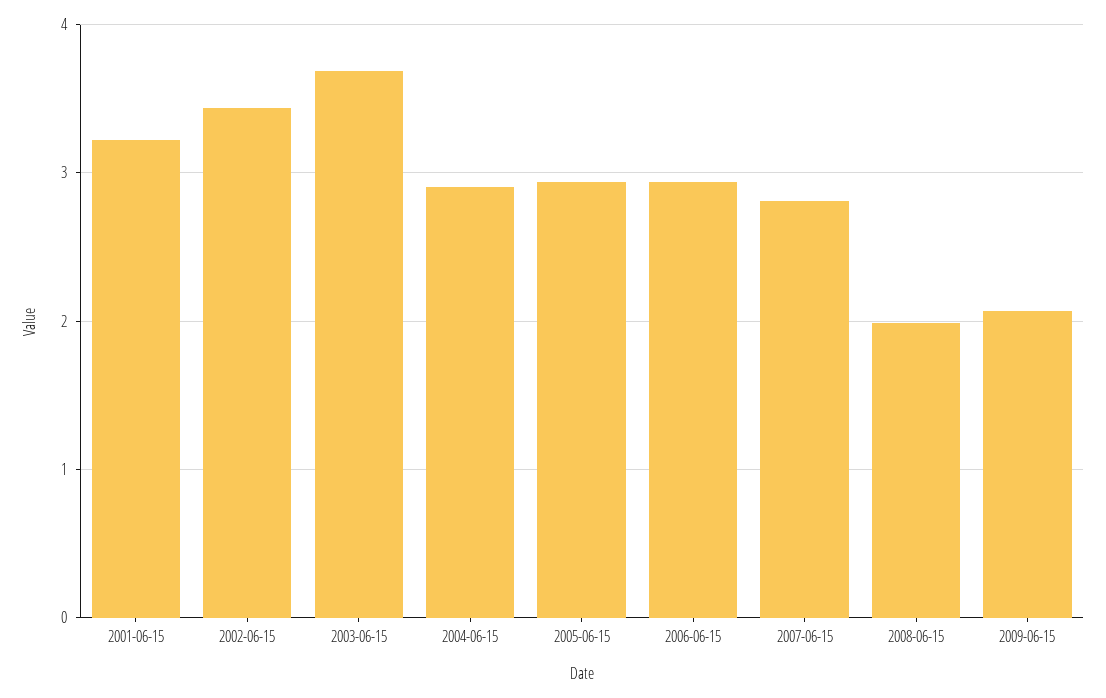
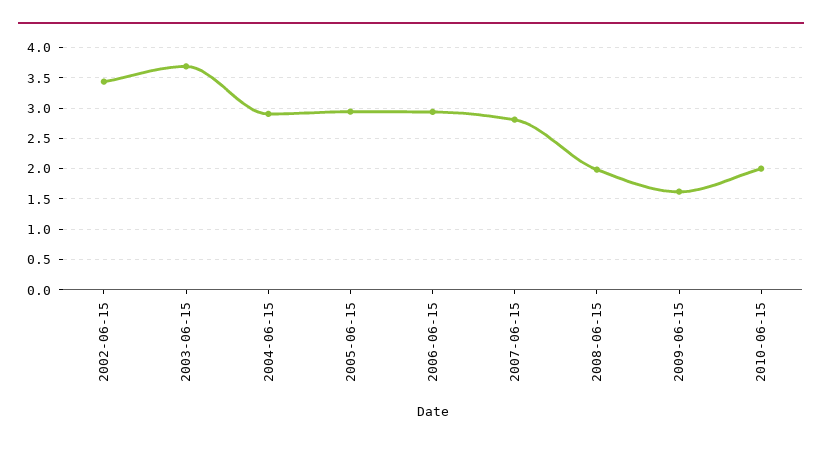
2001-06-15: 3.2 -> none
2009-06-15: 2.1 -> 1.6
2010-06-15: none -> 2

